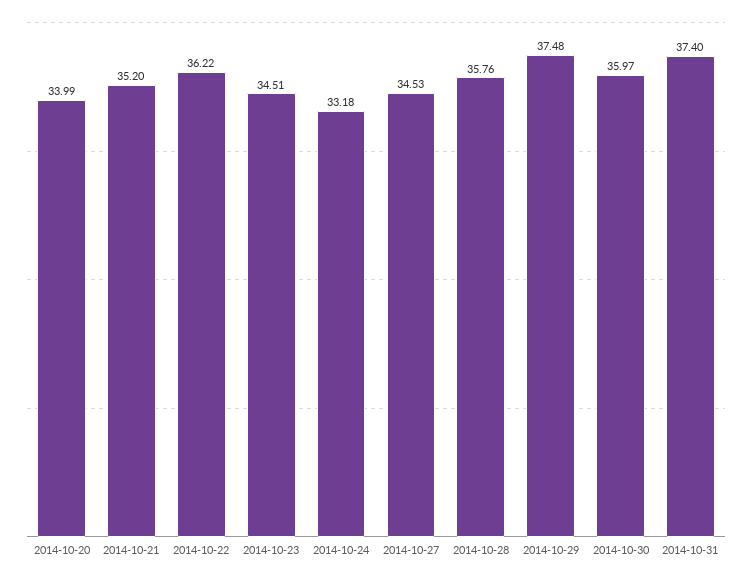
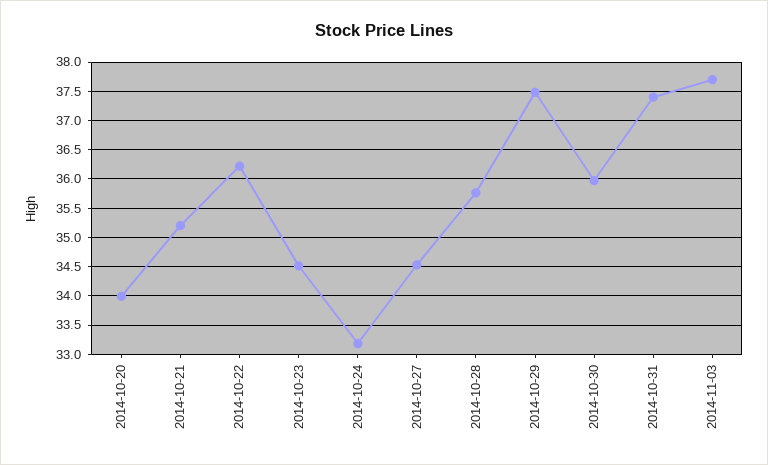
2014-11-03: none -> 37.75

